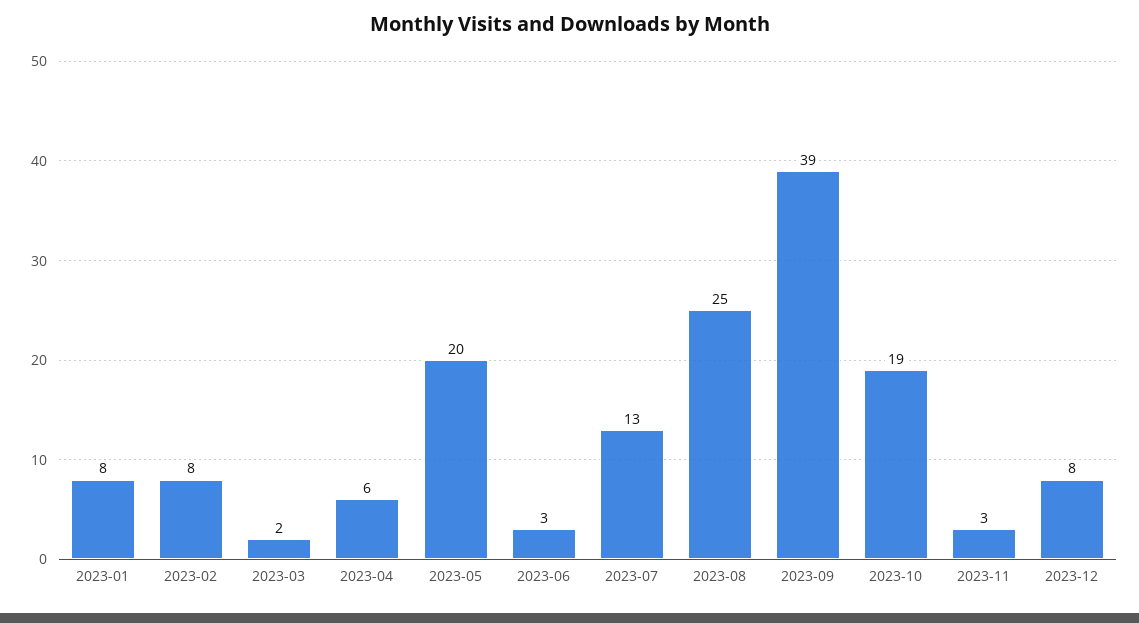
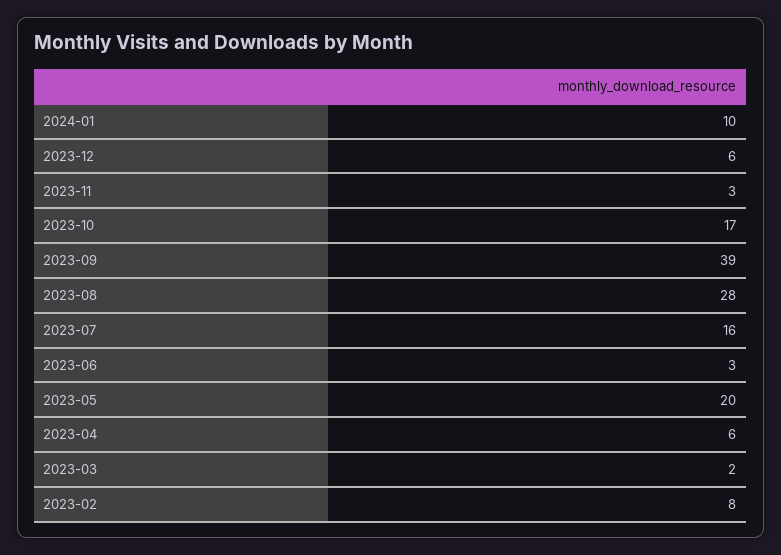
2023-01: 8 -> none
2023-07: 13 -> 16
2023-08: 25 -> 28
2023-10: 19 -> 17
2023-12: 8 -> 6
2024-01: none -> 10

